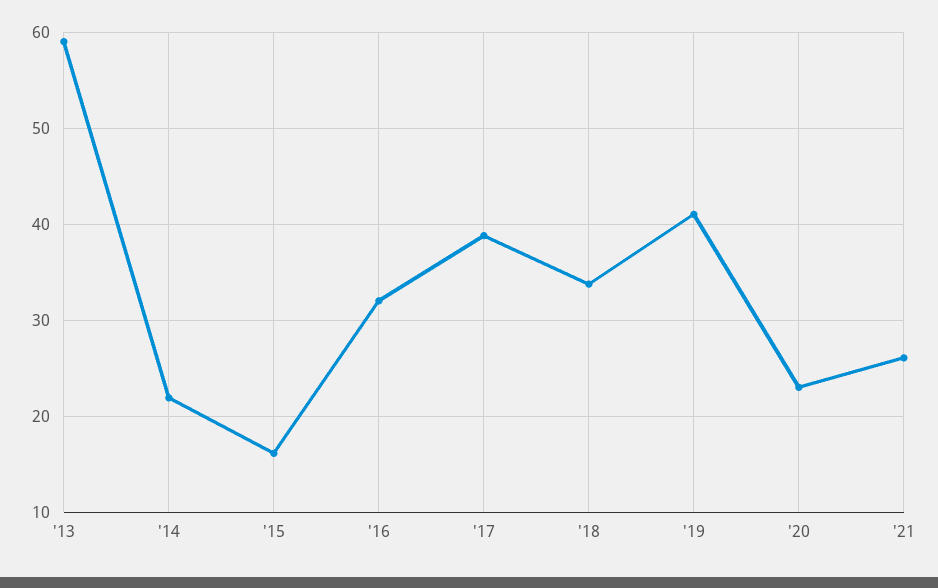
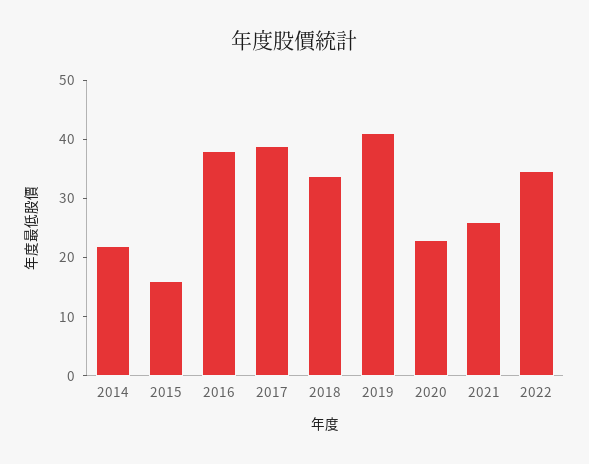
'13: 59 -> none
'16: 32 -> 38
2022: none -> 34

